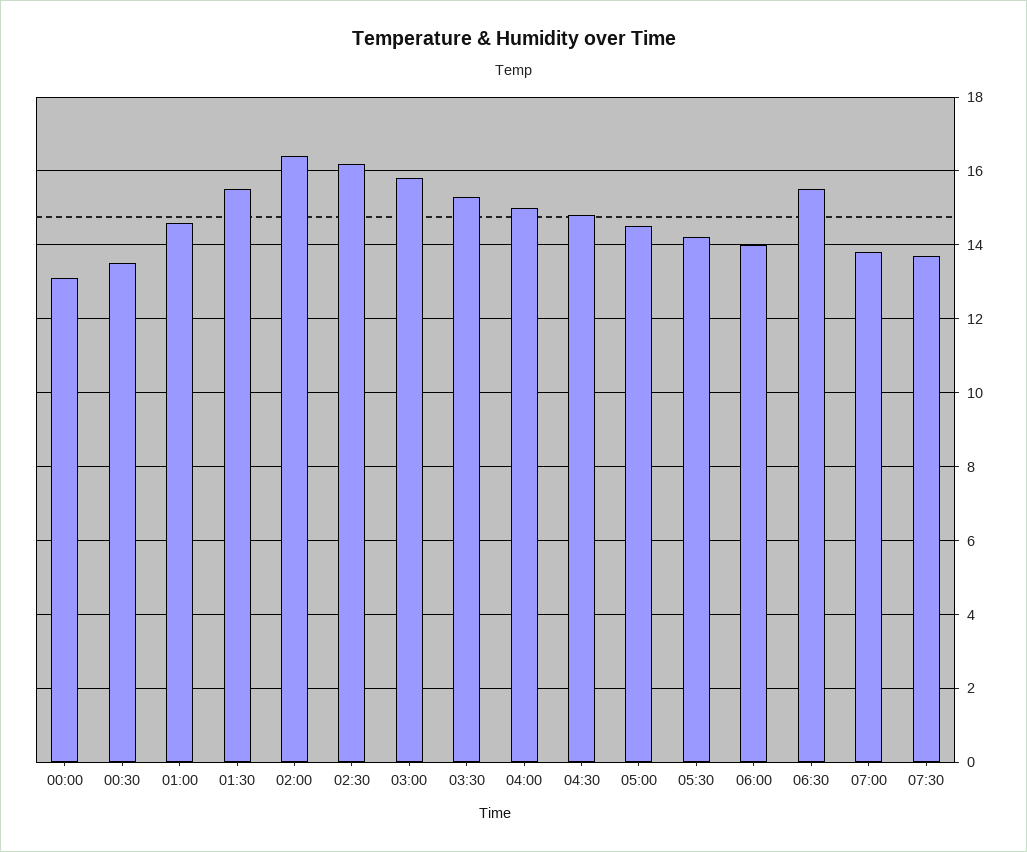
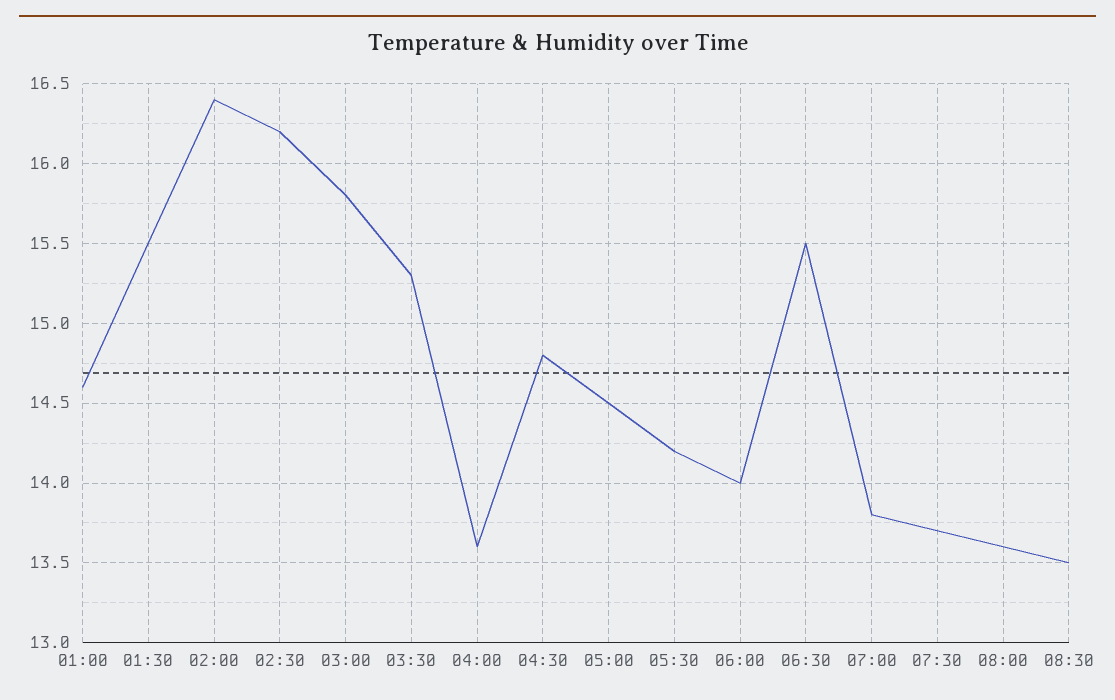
00:00: 13 -> none
00:30: 13.5 -> none
04:00: 15 -> 13.6
08:00: none -> 13.6
08:30: none -> 13.5

